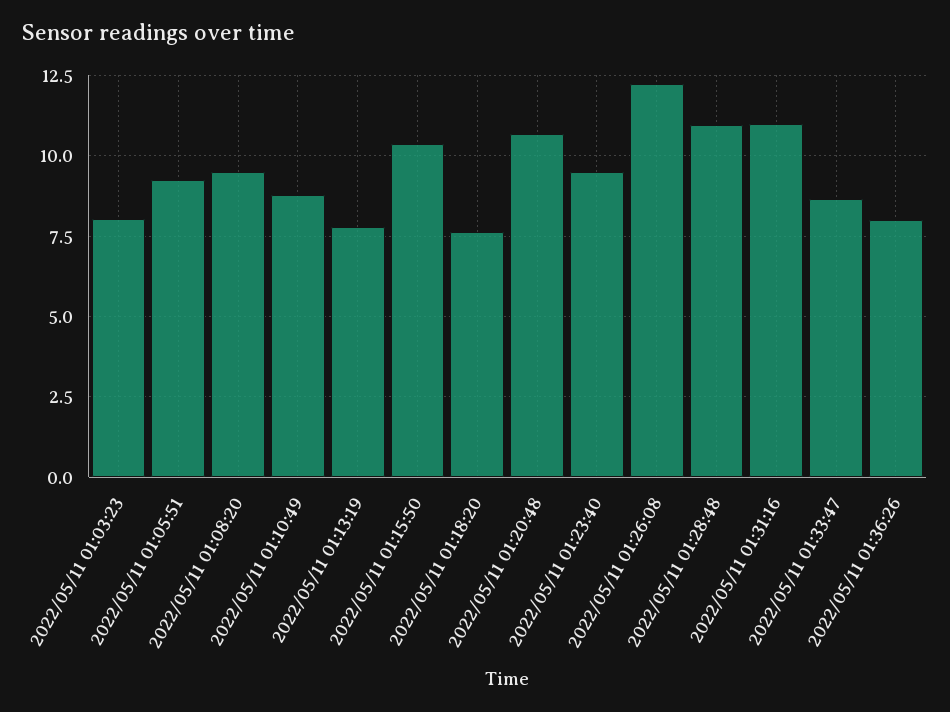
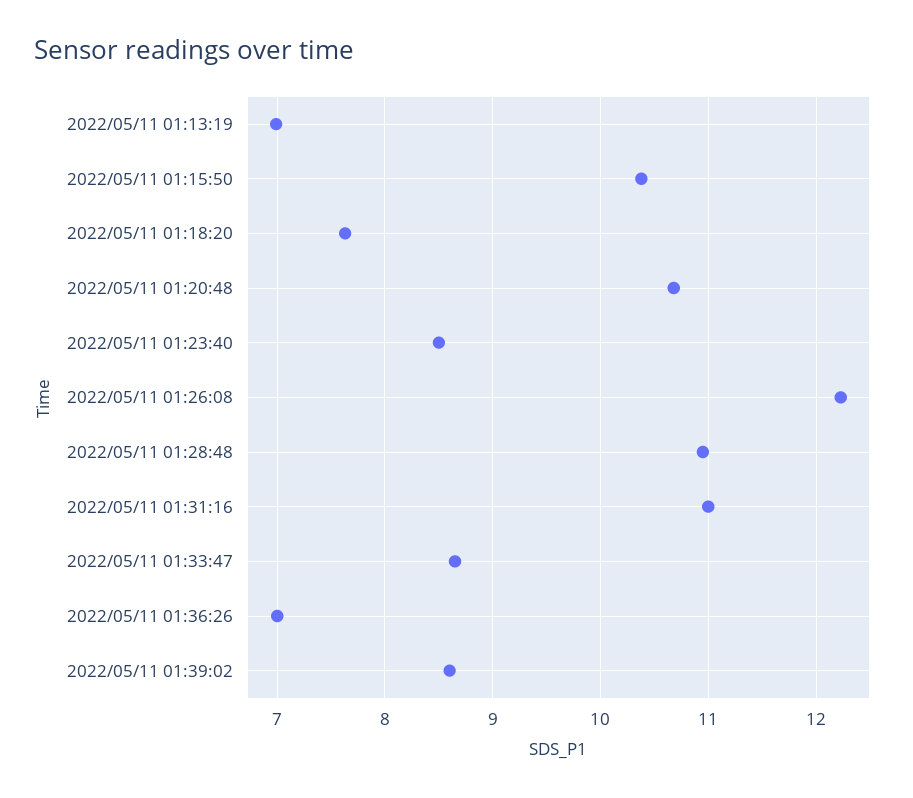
2022/05/11 01:03:23: 8 -> none
2022/05/11 01:05:51: 9.25 -> none
2022/05/11 01:08:20: 9.5 -> none
2022/05/11 01:10:49: 8.75 -> none
2022/05/11 01:13:19: 7.75 -> 7
2022/05/11 01:23:40: 9.5 -> 8.5
2022/05/11 01:36:26: 8 -> 7
2022/05/11 01:39:02: none -> 8.6

